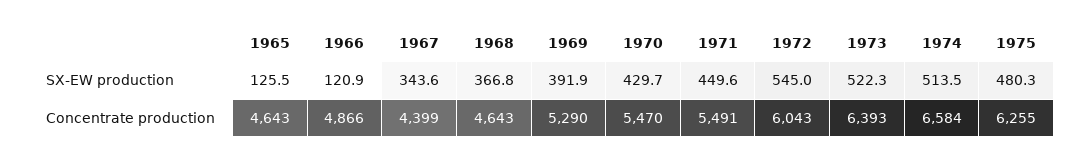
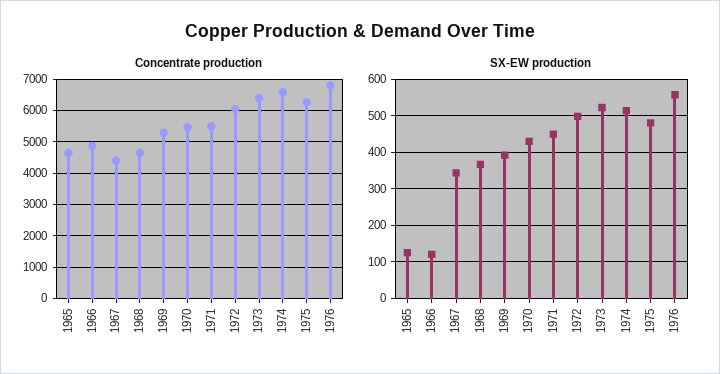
SX-EW production, 1972: 545 -> 500
Concentrate production, 1976: none -> 6800
SX-EW production, 1976: none -> 560

